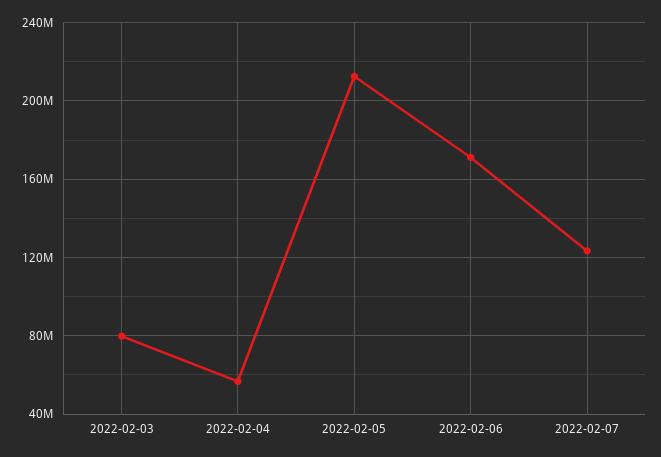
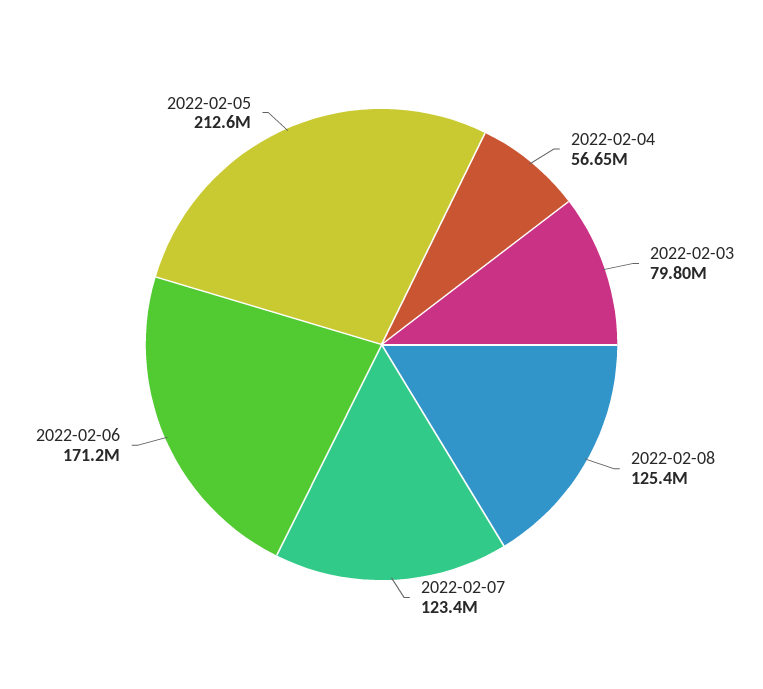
2022-02-08: none -> 125400000

